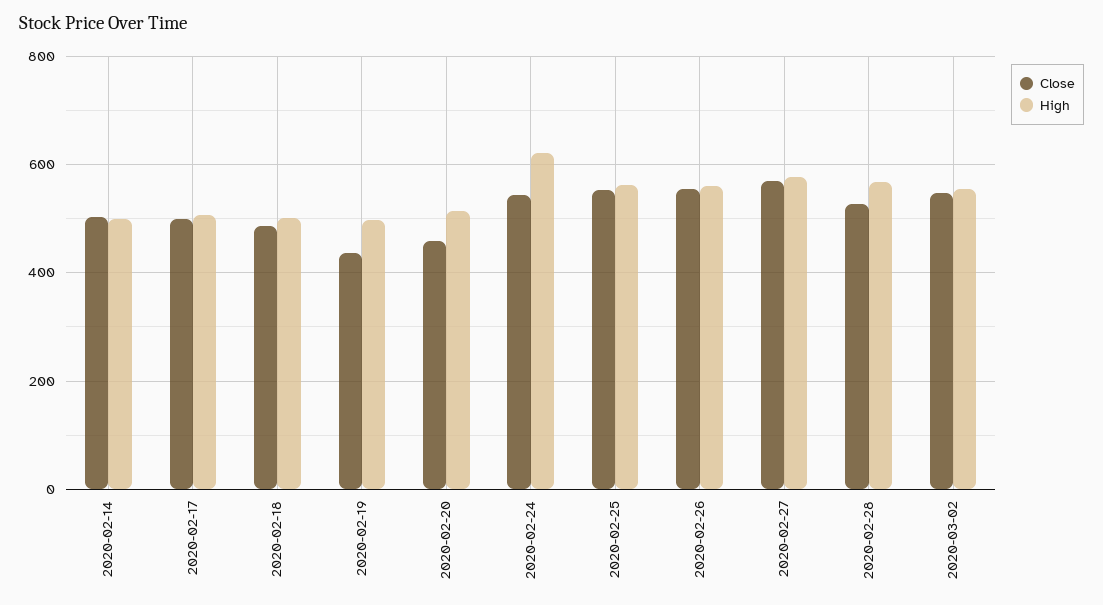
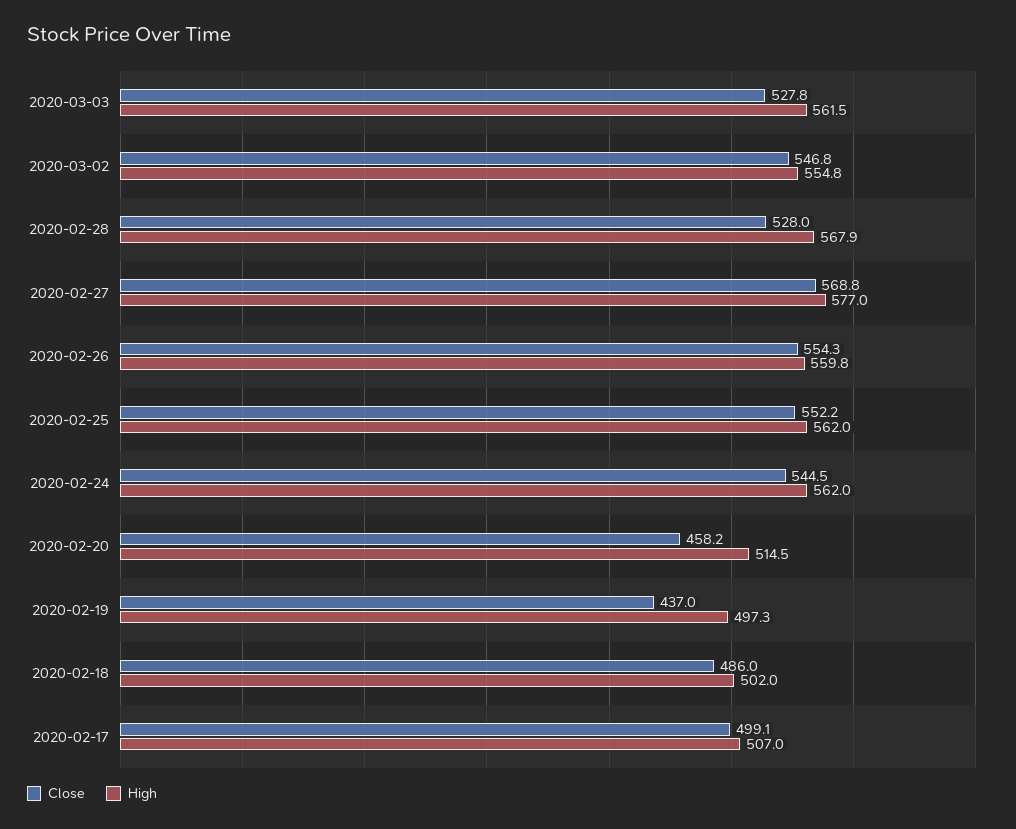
Close, 2020-02-14: 500 -> none
High, 2020-02-14: 500 -> none
High, 2020-02-24: 620 -> 562
Close, 2020-03-03: none -> 527.8
High, 2020-03-03: none -> 561.5

